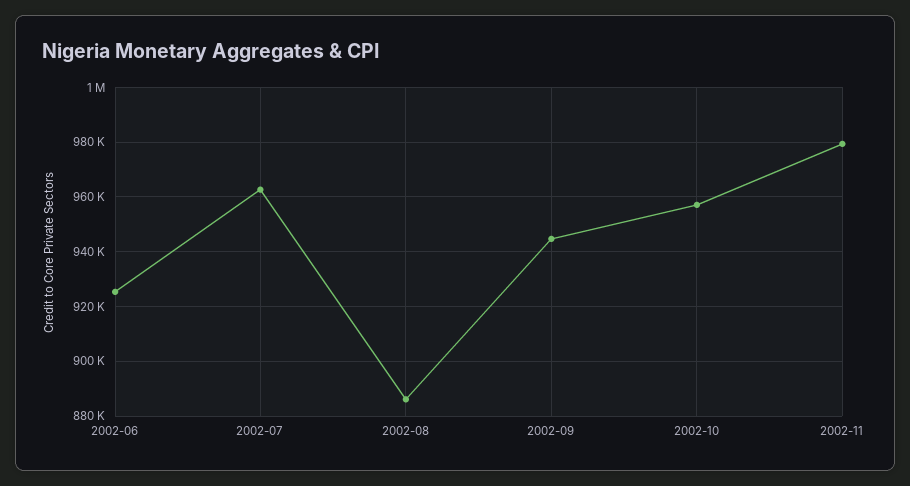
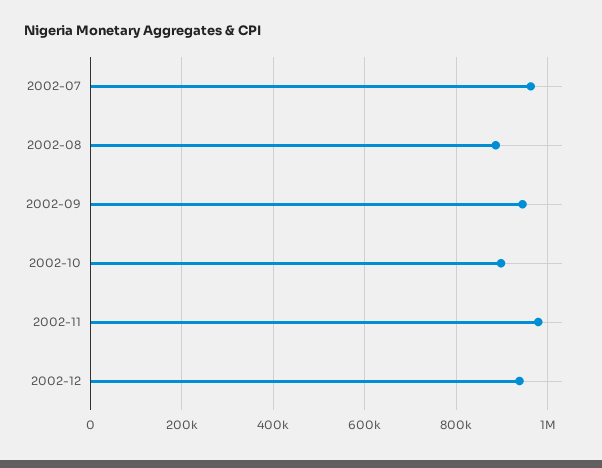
2002-06: 925000 -> none
2002-10: 957500 -> 900000
2002-12: none -> 940000

